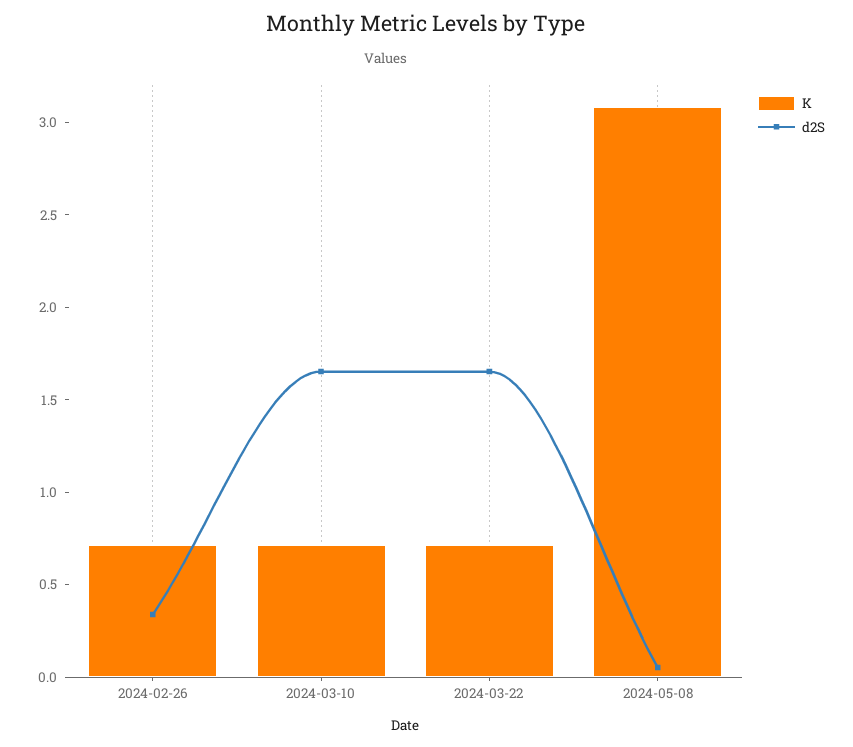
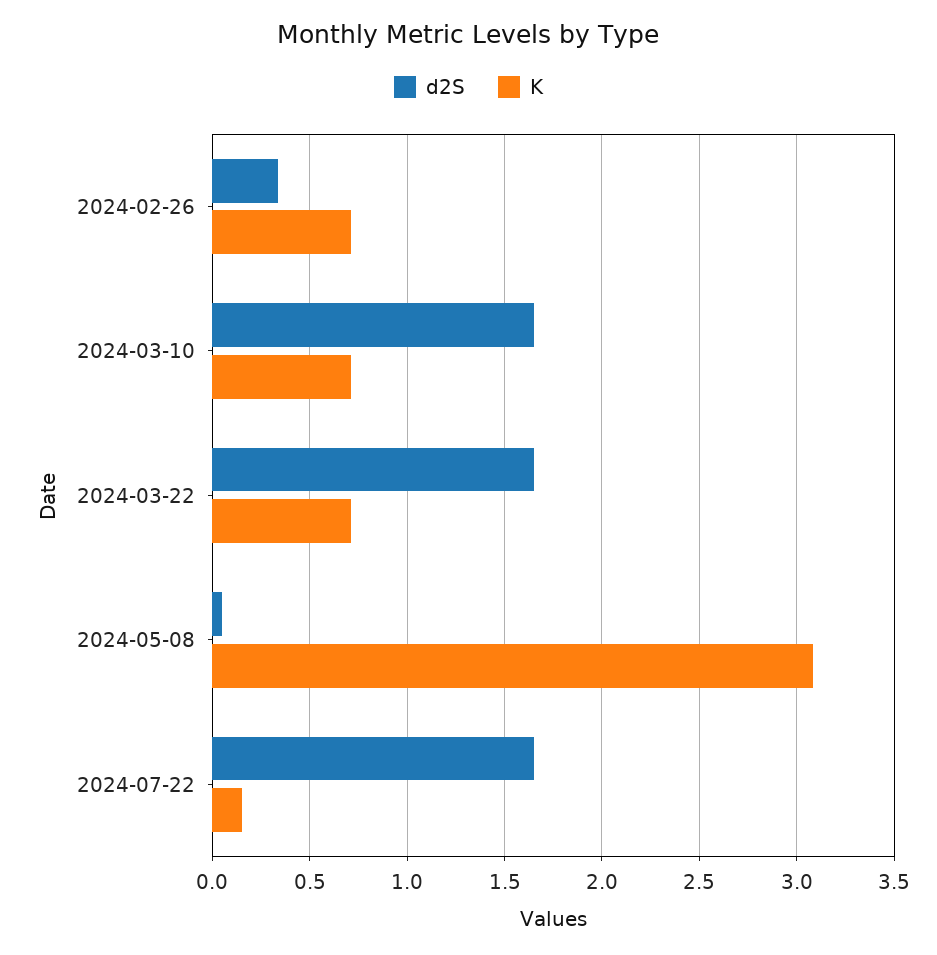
d2S, 2024-07-22: none -> 1.65
K, 2024-07-22: none -> 0.15

